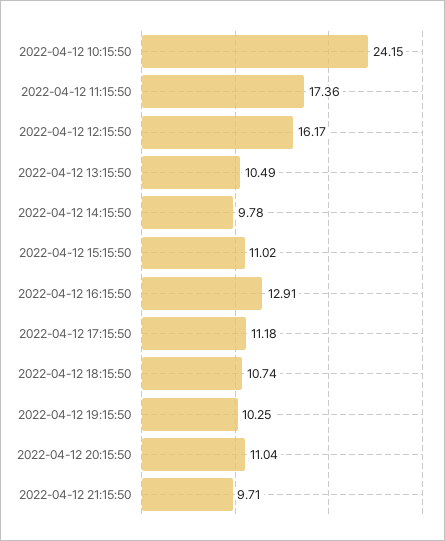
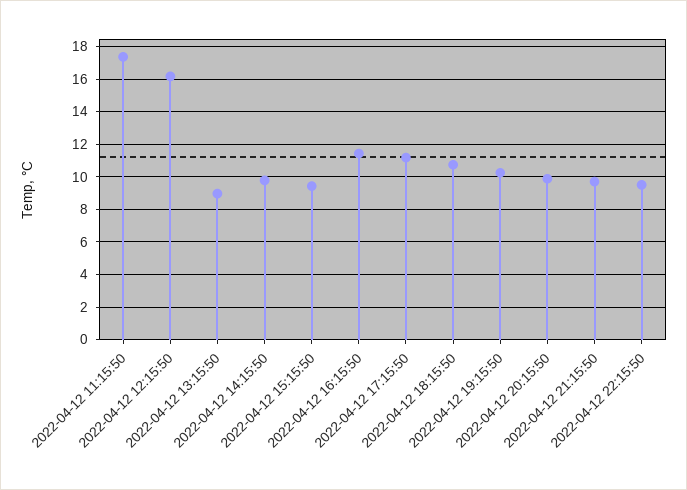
2022-04-12 10:15:50: 24.15 -> none
2022-04-12 13:15:50: 10.49 -> 9
2022-04-12 15:15:50: 11.02 -> 9.5
2022-04-12 16:15:50: 12.91 -> 11.5
2022-04-12 20:15:50: 11.04 -> 10
2022-04-12 22:15:50: none -> 9.5

